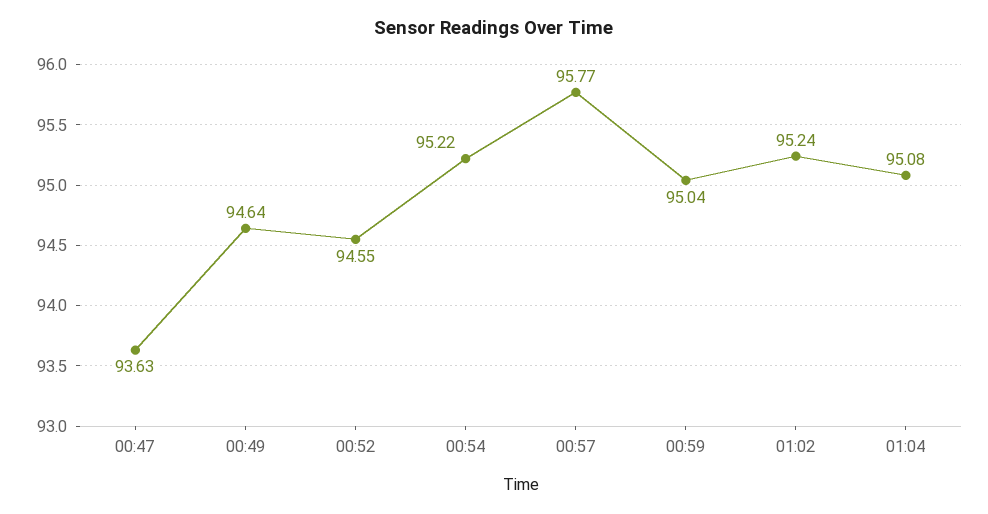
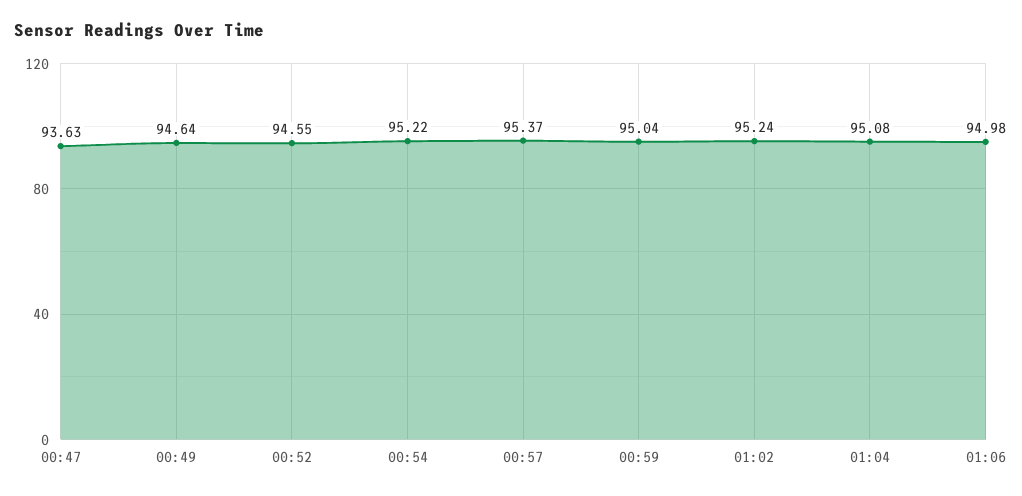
00:57: 95.77 -> 95.37
01:06: none -> 94.98

